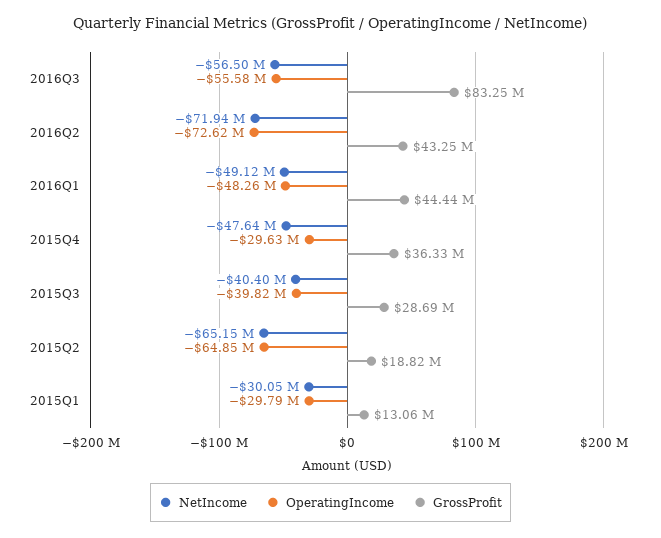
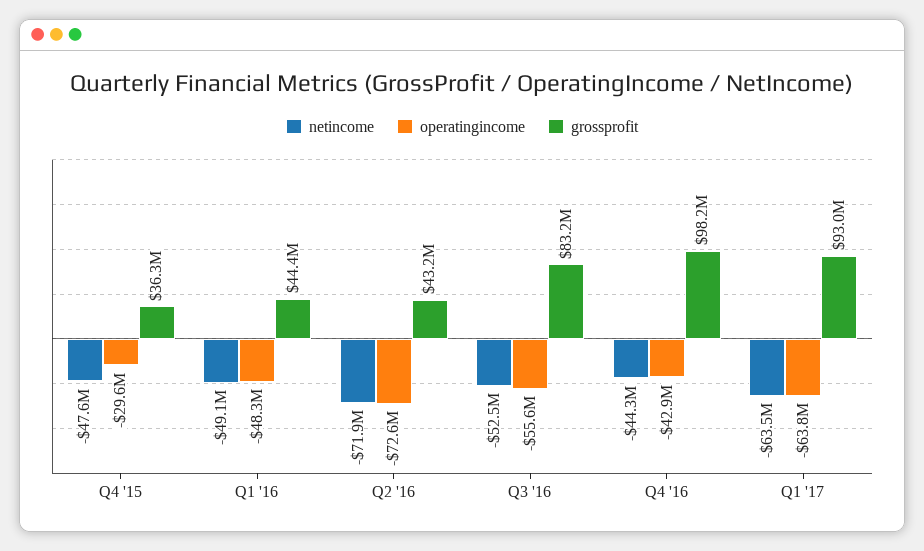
NetIncome, 2016Q3: -56500000 -> -52500000
NetIncome, 2015Q3: -40400000 -> none
OperatingIncome, 2015Q3: -39820000 -> none
GrossProfit, 2015Q3: 28690000 -> none
NetIncome, 2015Q2: -65150000 -> none
OperatingIncome, 2015Q2: -64850000 -> none
GrossProfit, 2015Q2: 18820000 -> none
NetIncome, 2015Q1: -30050000 -> none
OperatingIncome, 2015Q1: -29790000 -> none
GrossProfit, 2015Q1: 13060000 -> none
NetIncome, Q4 '16: none -> -44300000
OperatingIncome, Q4 '16: none -> -42900000
GrossProfit, Q4 '16: none -> 98200000
NetIncome, Q1 '17: none -> -63500000
OperatingIncome, Q1 '17: none -> -63800000
GrossProfit, Q1 '17: none -> 93000000

